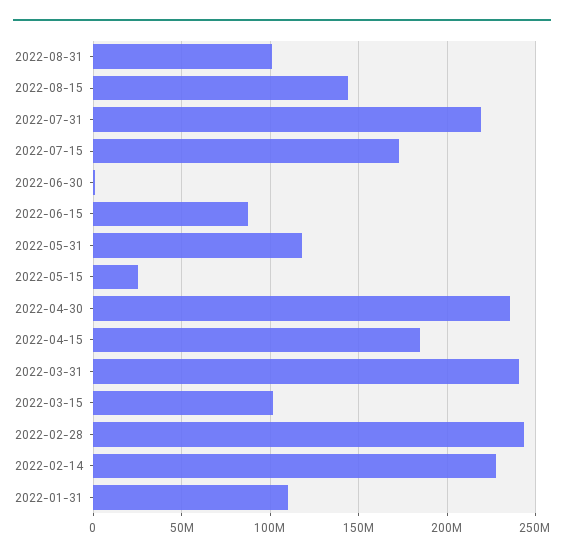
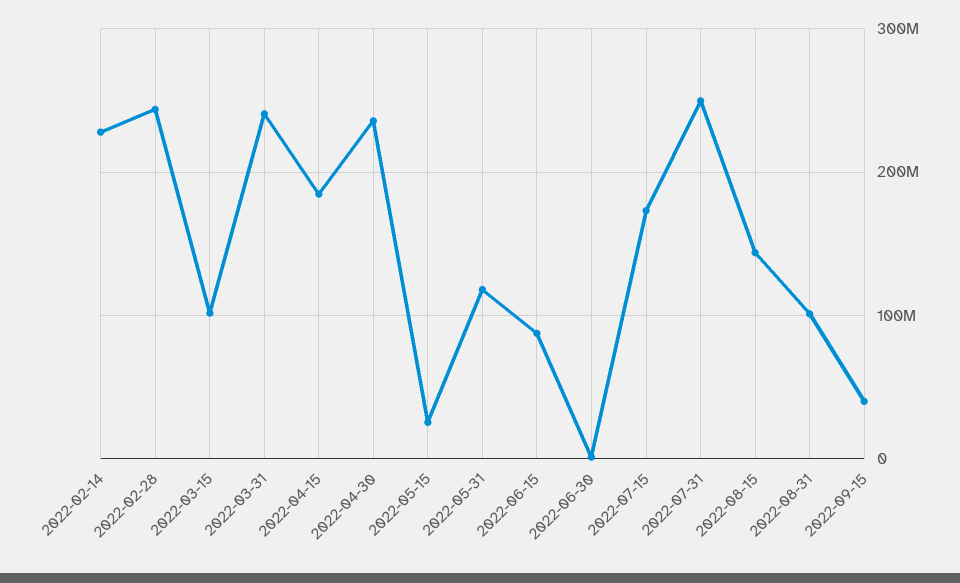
2022-07-31: 220000000 -> 250000000
2022-01-31: 110000000 -> none
2022-09-15: none -> 40000000

